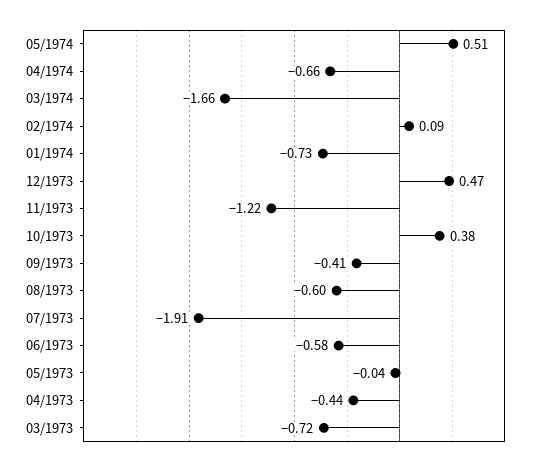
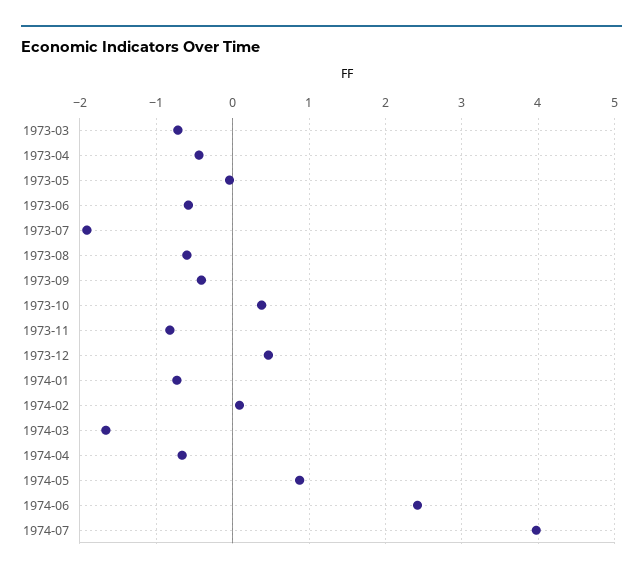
05/1974: 0.51 -> 0.9
11/1973: -1.22 -> -0.8
1974-06: none -> 2.4
1974-07: none -> 4

